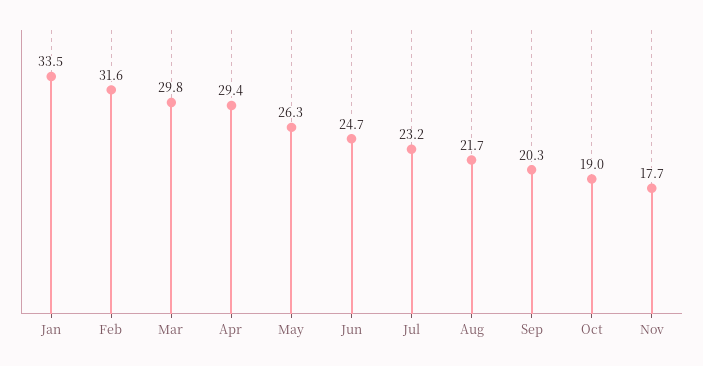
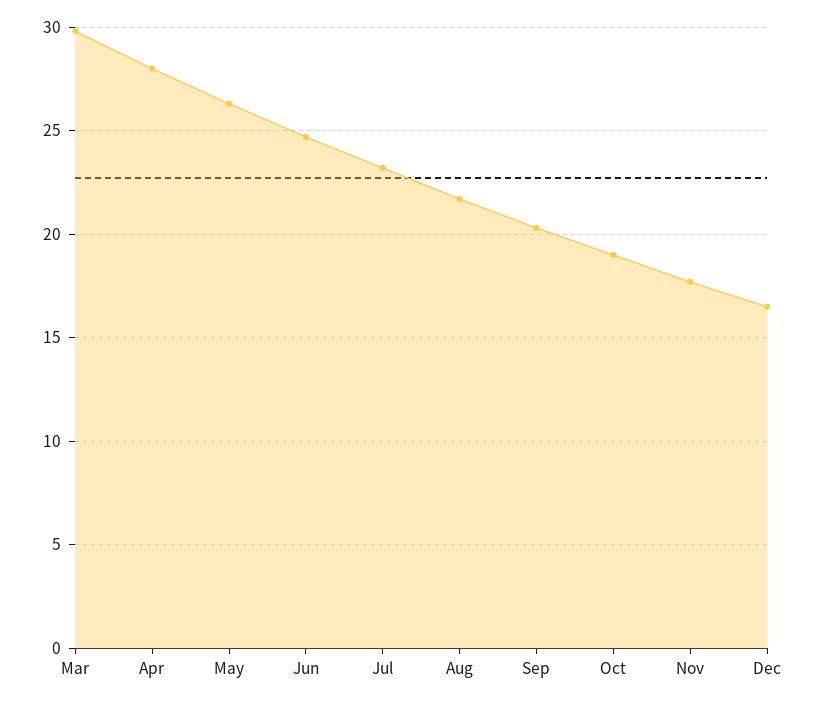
Jan: 33.5 -> none
Feb: 31.6 -> none
Apr: 29.4 -> 28
Dec: none -> 16.5

